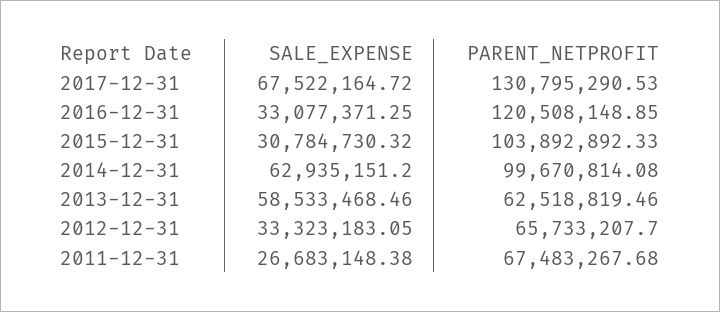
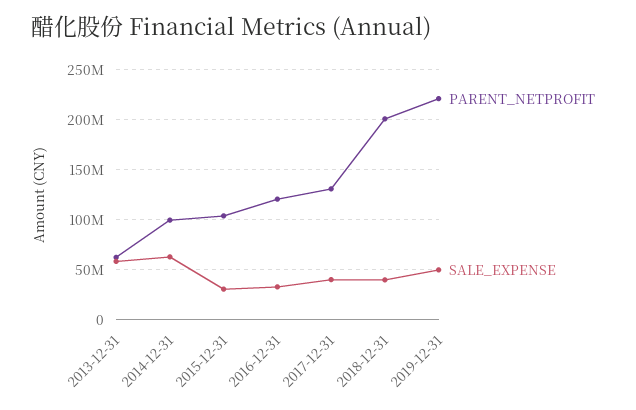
SALE_EXPENSE, 2017-12-31: 67522164.72 -> 40000000
SALE_EXPENSE, 2012-12-31: 33323183.05 -> none
PARENT_NETPROFIT, 2012-12-31: 65733207.7 -> none
SALE_EXPENSE, 2011-12-31: 26683148.38 -> none
PARENT_NETPROFIT, 2011-12-31: 67483267.68 -> none
PARENT_NETPROFIT, 2018-12-31: none -> 200000000
SALE_EXPENSE, 2018-12-31: none -> 40000000
PARENT_NETPROFIT, 2019-12-31: none -> 220000000
SALE_EXPENSE, 2019-12-31: none -> 50000000

